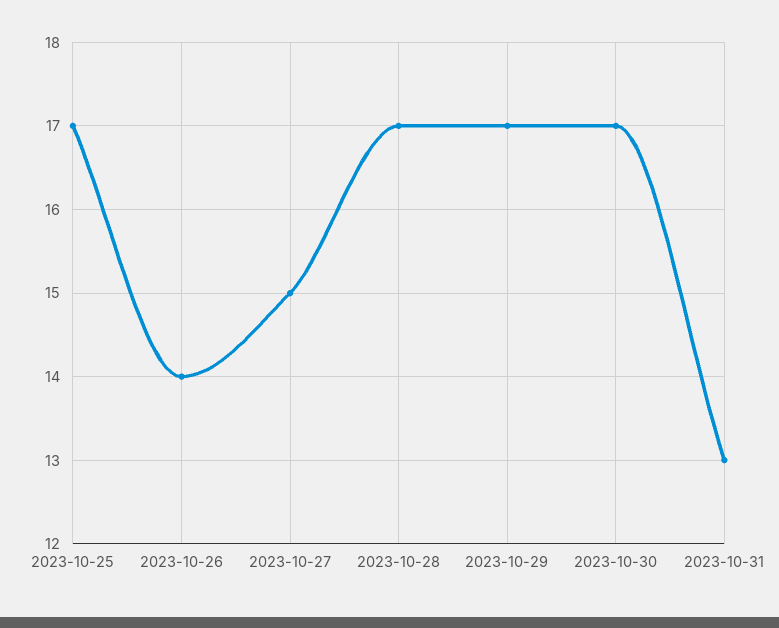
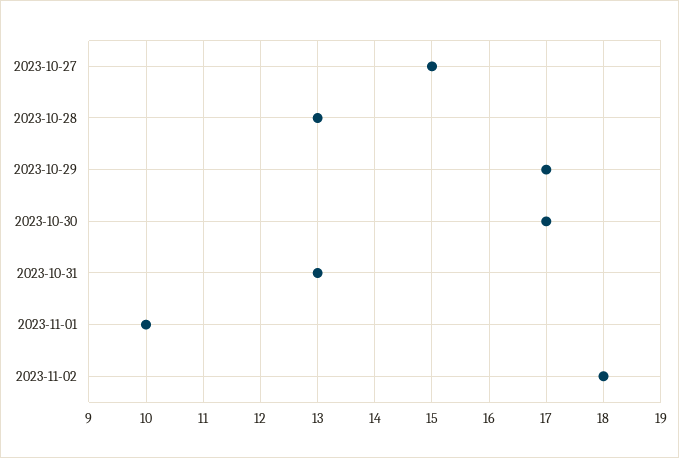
2023-10-25: 17 -> none
2023-10-26: 14 -> none
2023-10-28: 17 -> 13
2023-11-01: none -> 10
2023-11-02: none -> 18

